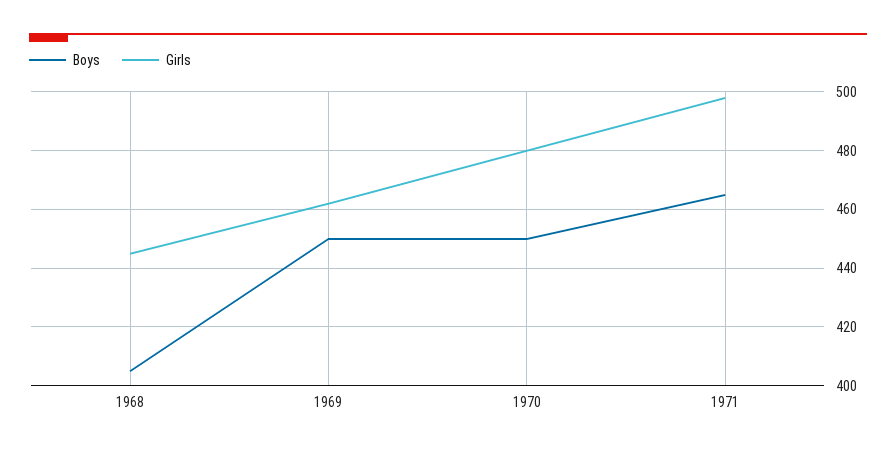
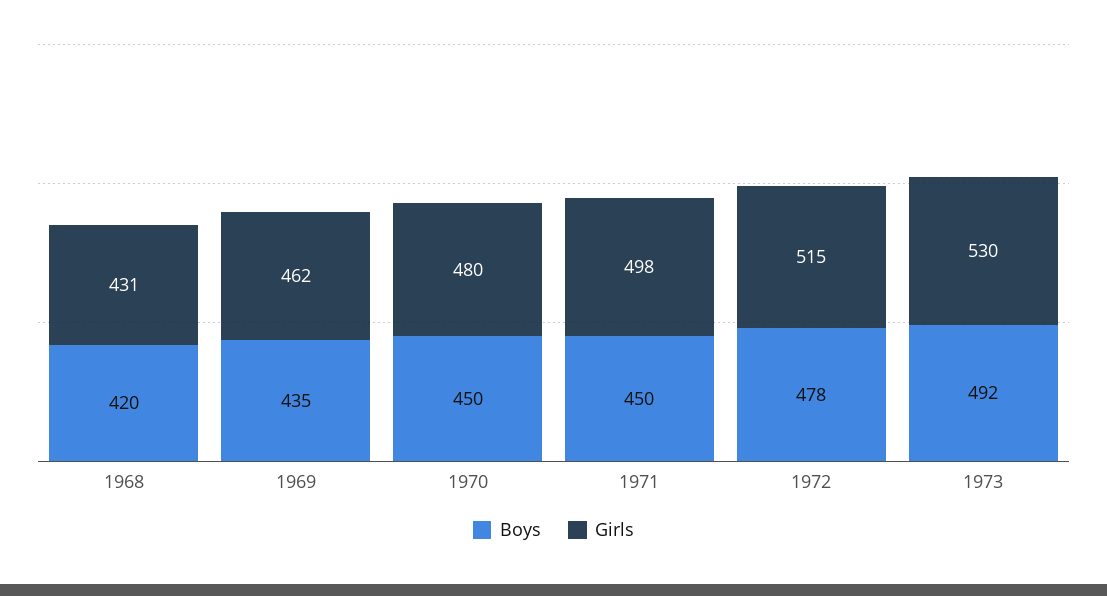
Boys, 1968: 405 -> 420
Girls, 1968: 445 -> 431
Boys, 1969: 450 -> 435
Boys, 1971: 465 -> 450
Boys, 1972: none -> 478
Girls, 1972: none -> 515
Boys, 1973: none -> 492
Girls, 1973: none -> 530

